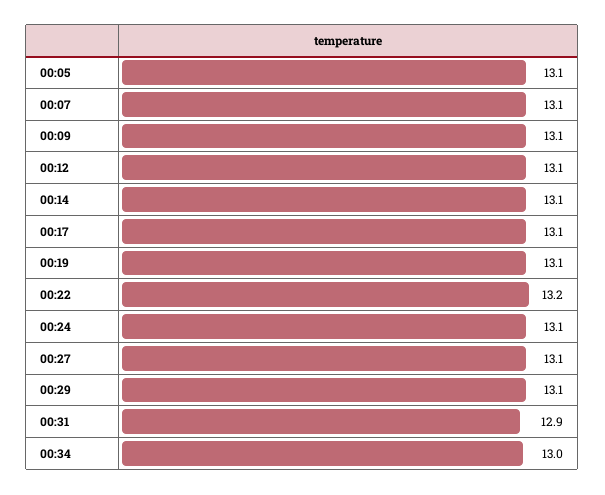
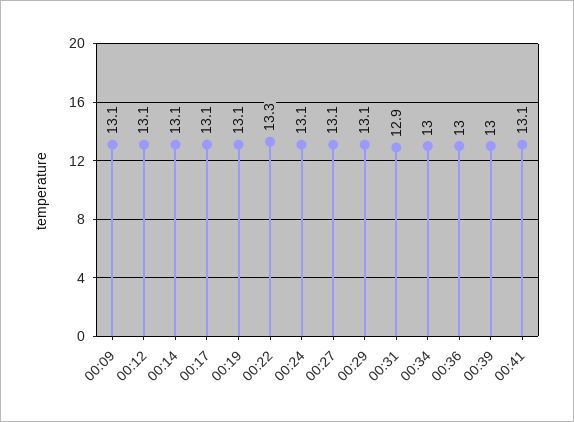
00:05: 13.1 -> none
00:07: 13.1 -> none
00:22: 13.2 -> 13.3
00:36: none -> 13
00:39: none -> 13
00:41: none -> 13.1

